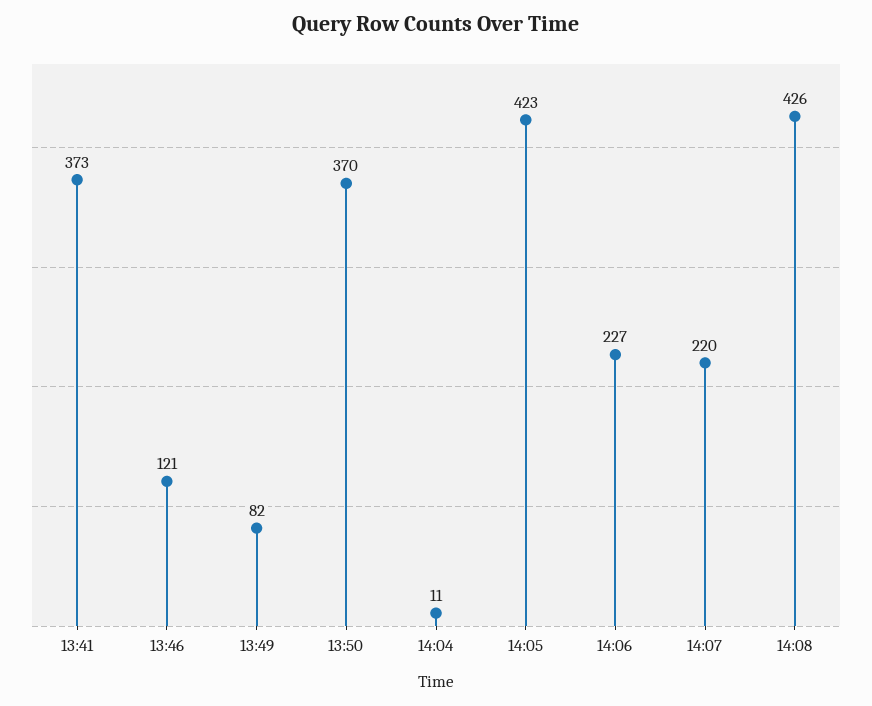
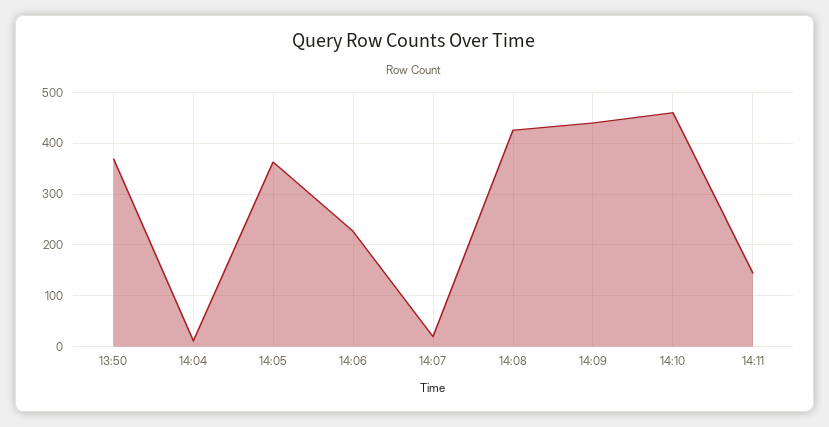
13:41: 373 -> none
13:46: 121 -> none
13:49: 82 -> none
14:05: 423 -> 360
14:07: 220 -> 20
14:09: none -> 440
14:10: none -> 460
14:11: none -> 140

